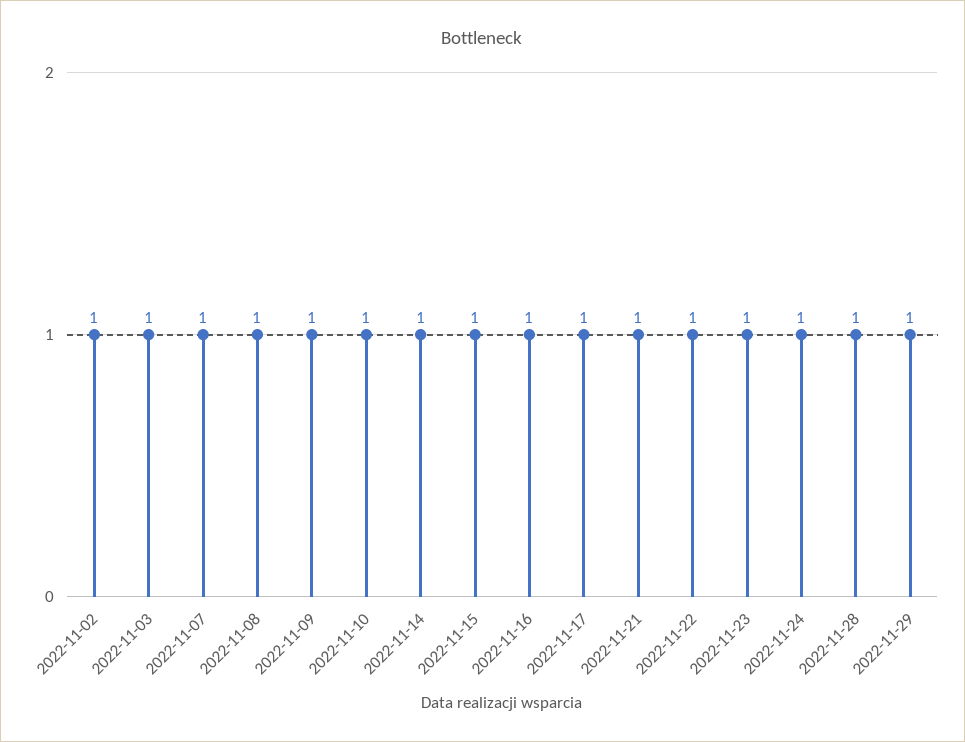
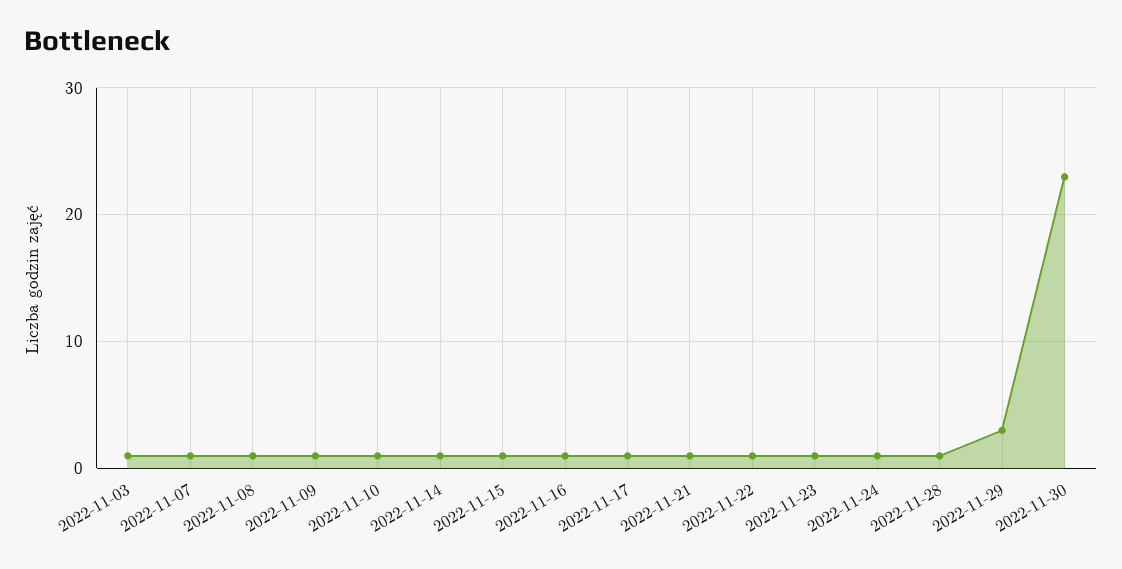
2022-11-02: 1 -> none
2022-11-29: 1 -> 3
2022-11-30: none -> 23

